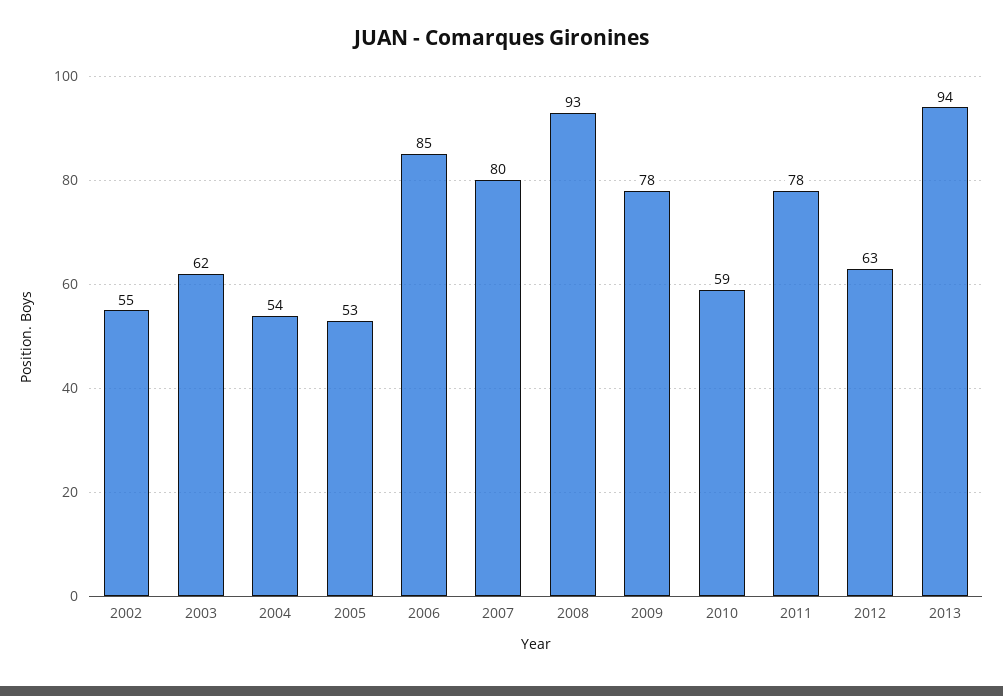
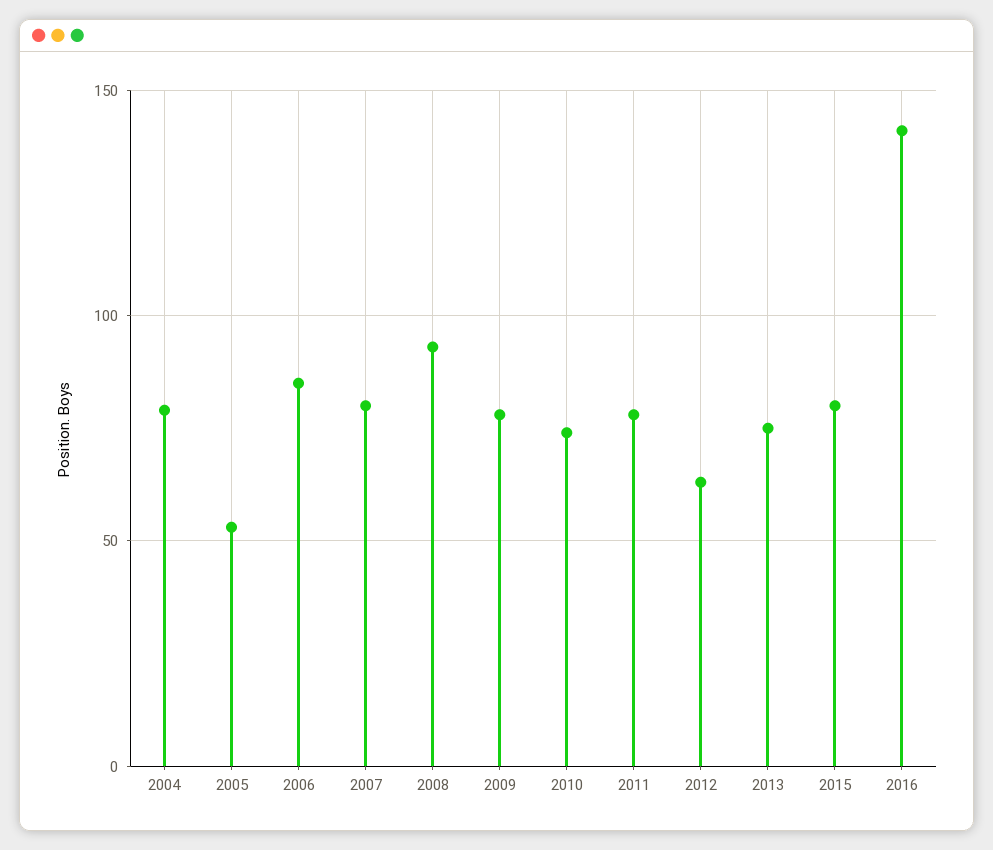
2002: 55 -> none
2003: 62 -> none
2004: 54 -> 80
2010: 59 -> 75
2013: 94 -> 75
2015: none -> 80
2016: none -> 140

